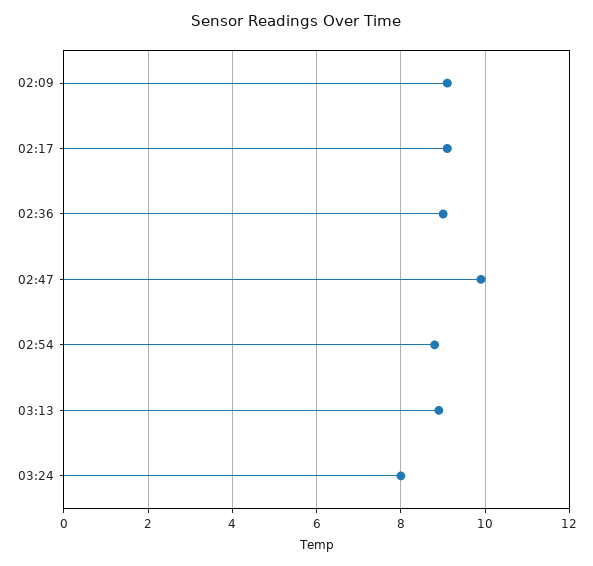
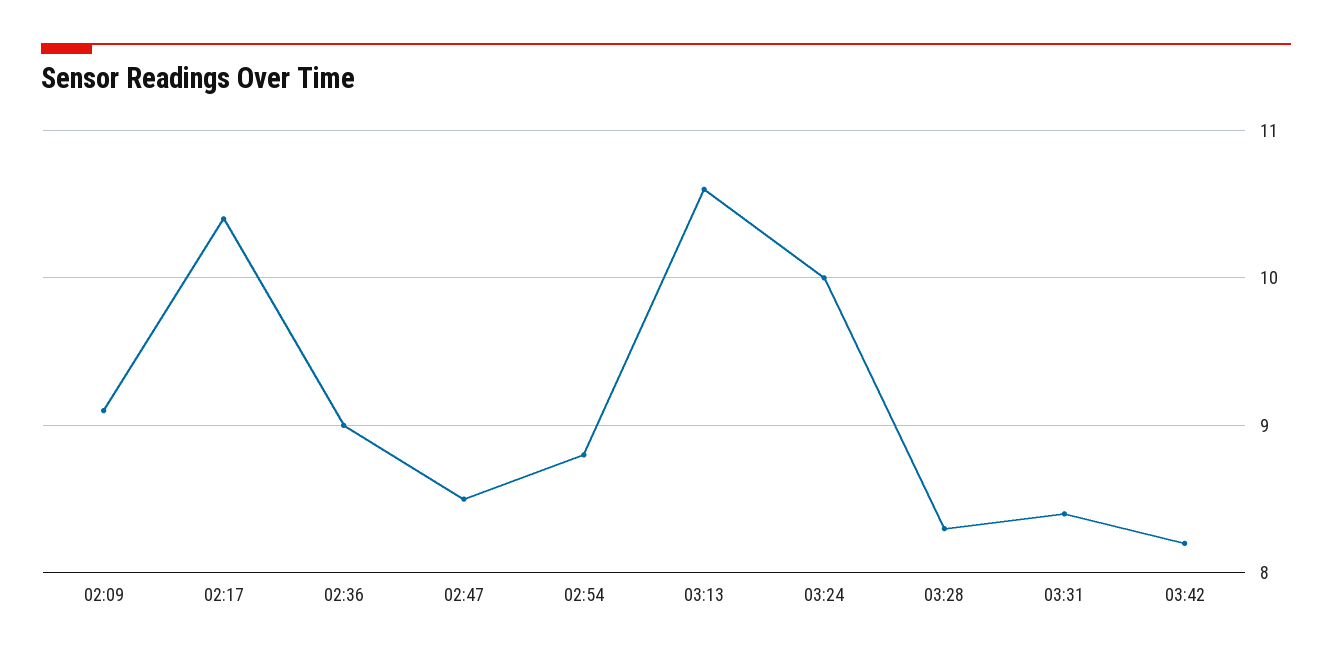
02:17: 9 -> 10.4
02:47: 10 -> 8.5
03:13: 9 -> 10.6
03:24: 8 -> 10
03:28: none -> 8.3
03:31: none -> 8.4
03:42: none -> 8.2

